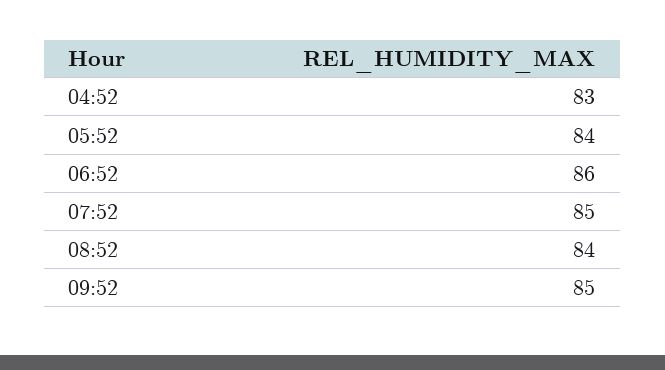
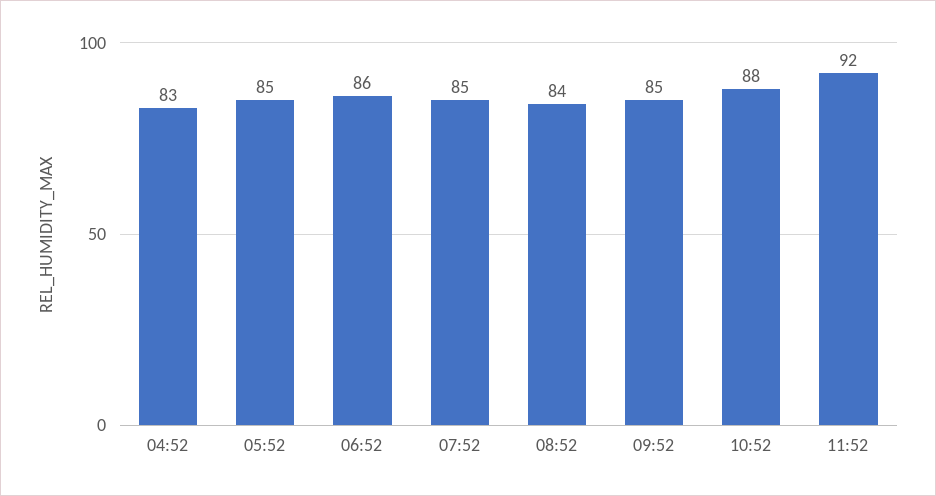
05:52: 84 -> 85
10:52: none -> 88
11:52: none -> 92

